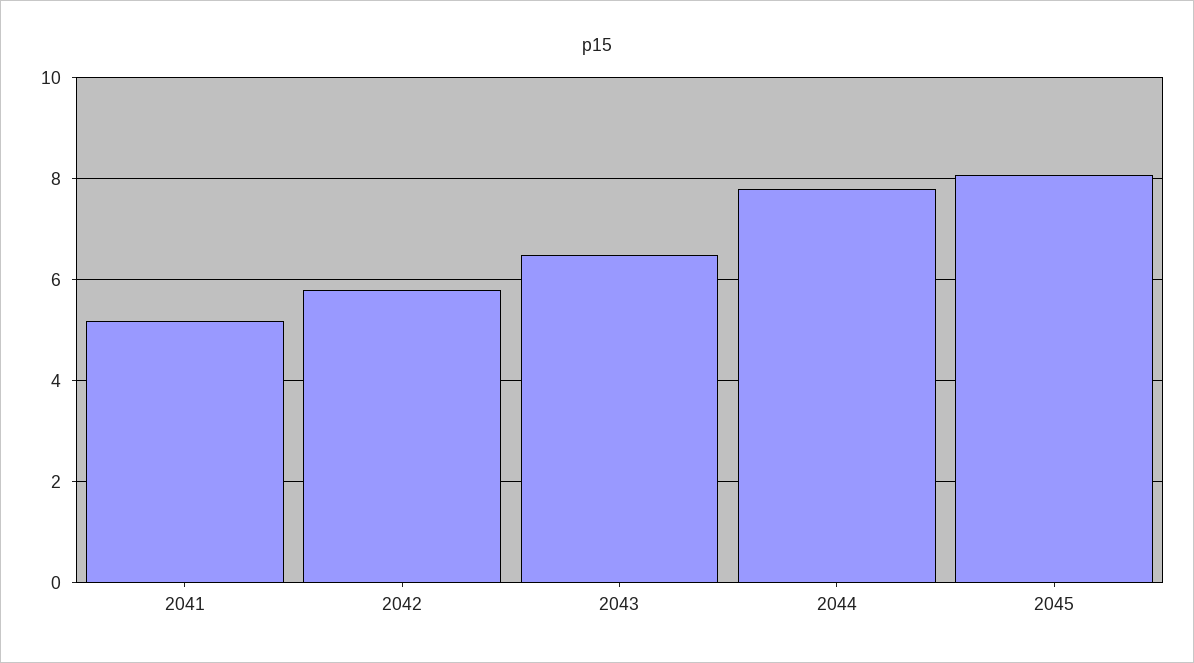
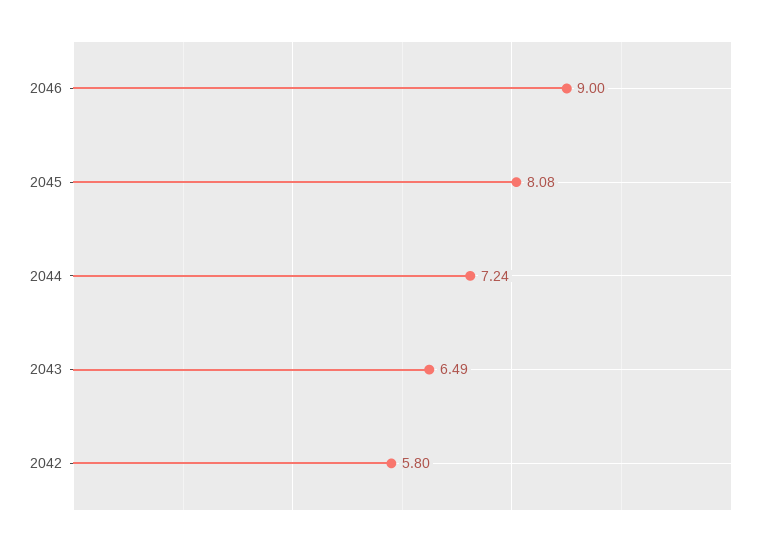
2041: 5.2 -> none
2044: 7.8 -> 7.24
2046: none -> 9

